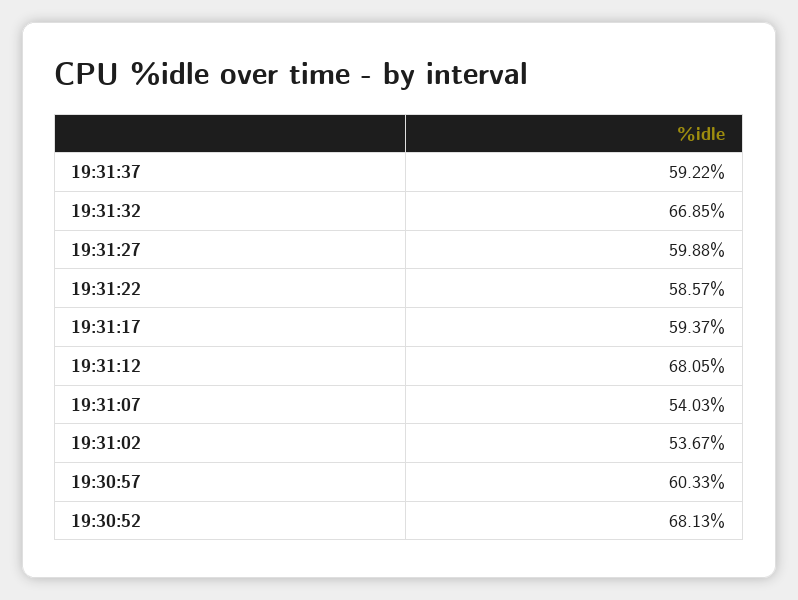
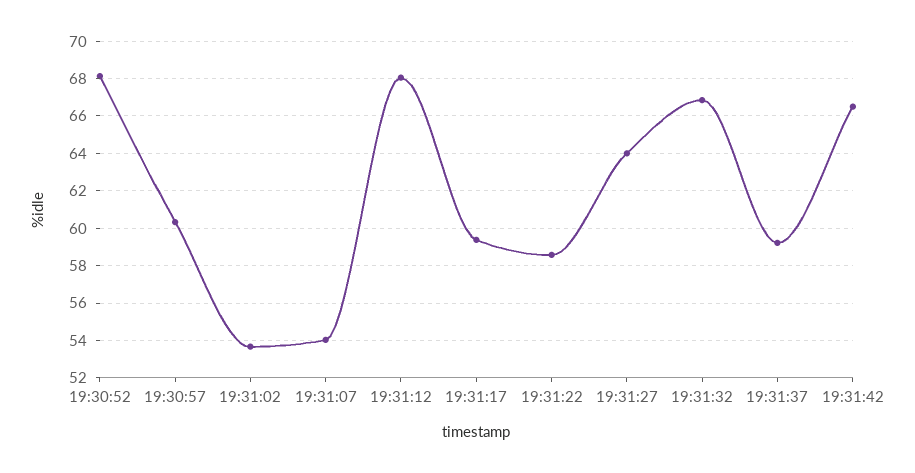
19:31:27: 59.88 -> 64
19:31:42: none -> 66.5

